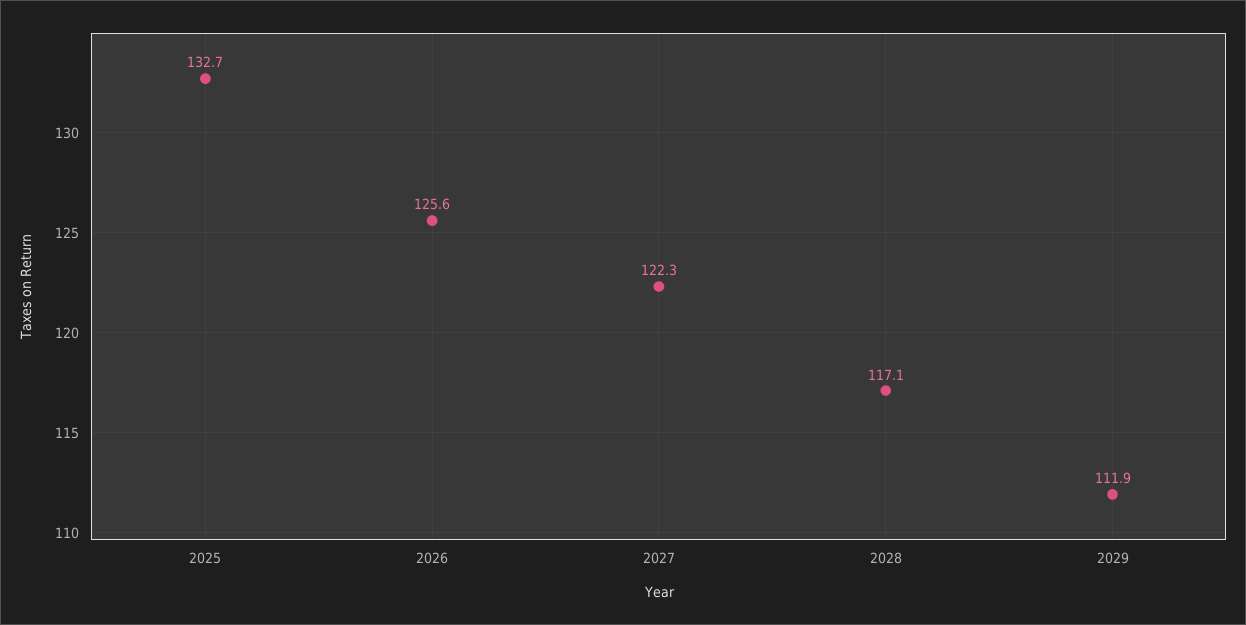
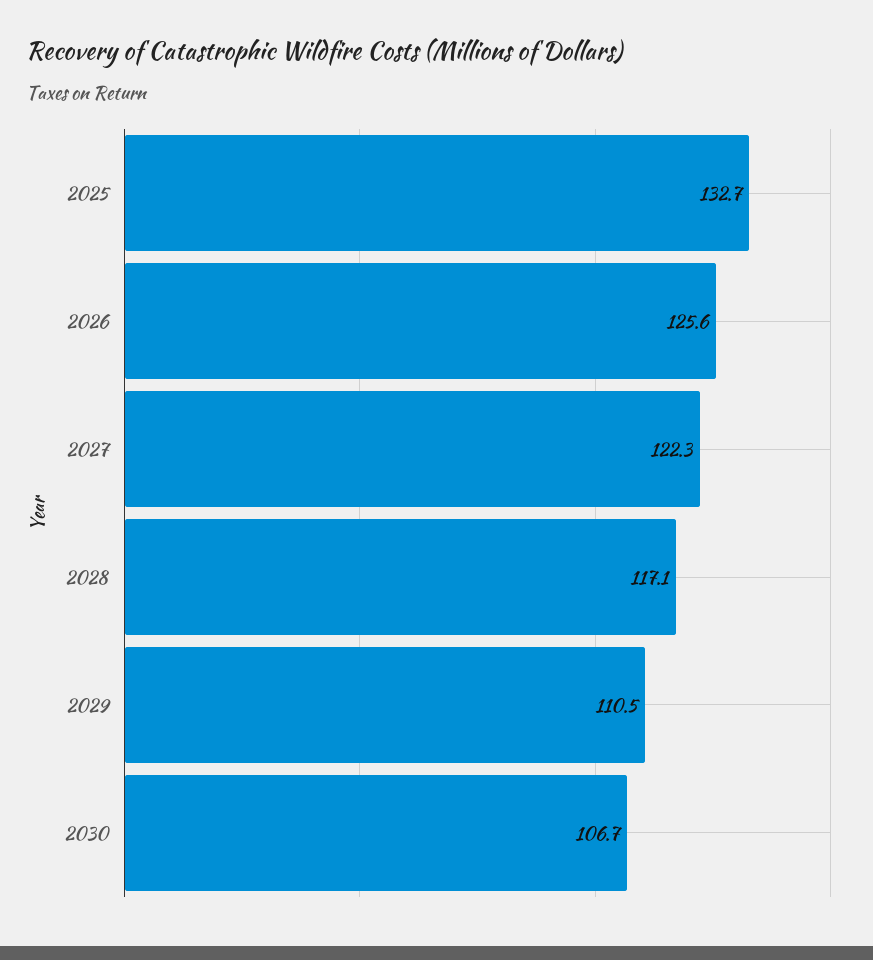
2029: 111.9 -> 110.5
2030: none -> 106.7

